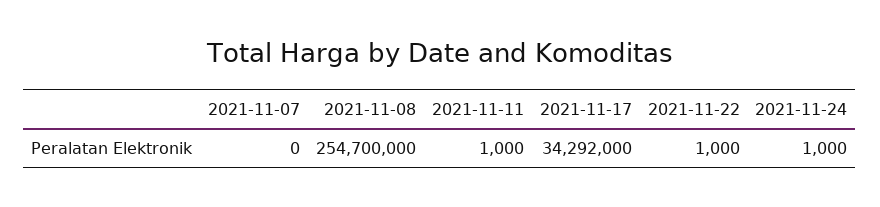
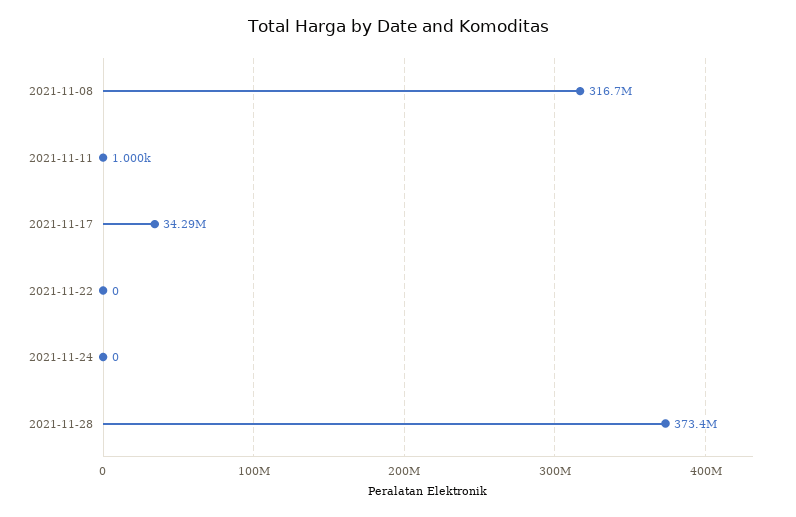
2021-11-07: 0 -> none
2021-11-08: 254700000 -> 316700000
2021-11-22: 1000 -> 0
2021-11-24: 1000 -> 0
2021-11-28: none -> 373400000

